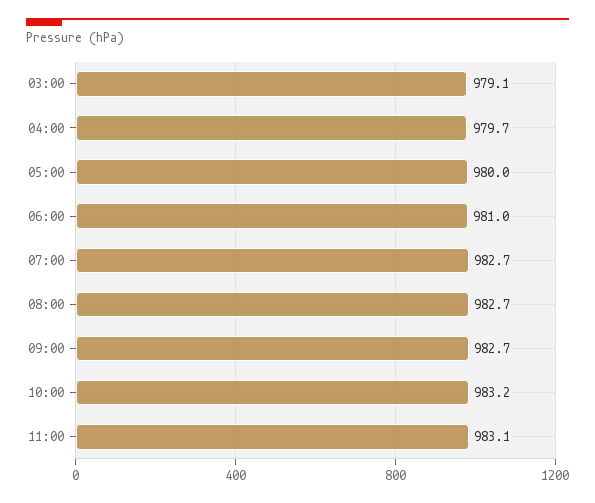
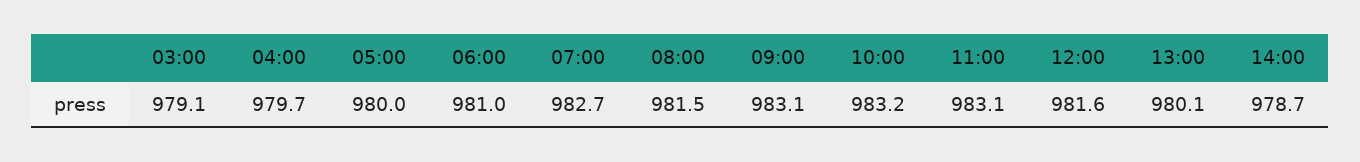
08:00: 982.7 -> 981.5
09:00: 982.7 -> 983.1
12:00: none -> 981.6
13:00: none -> 980.1
14:00: none -> 978.7

